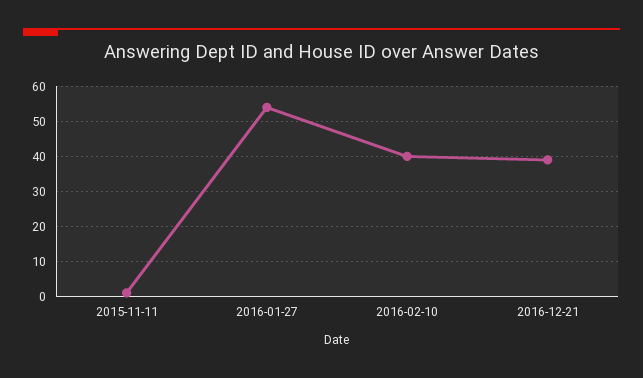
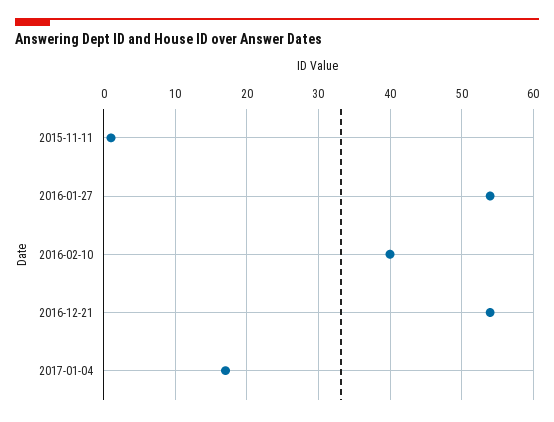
2016-12-21: 40 -> 54
2017-01-04: none -> 17

